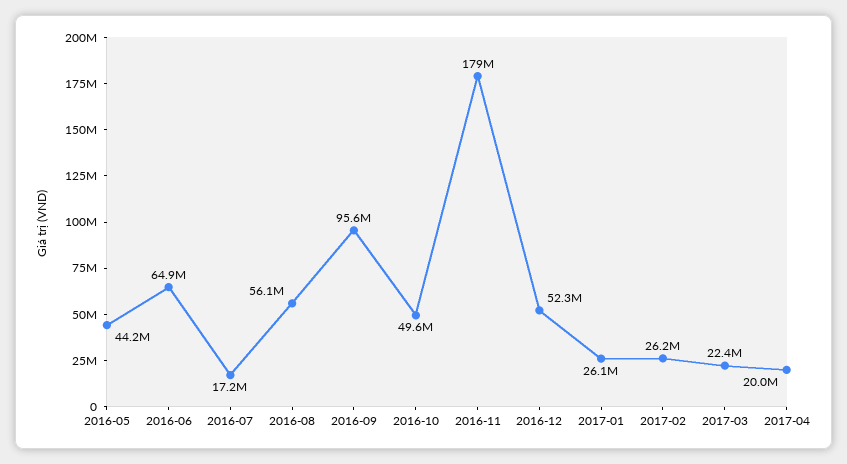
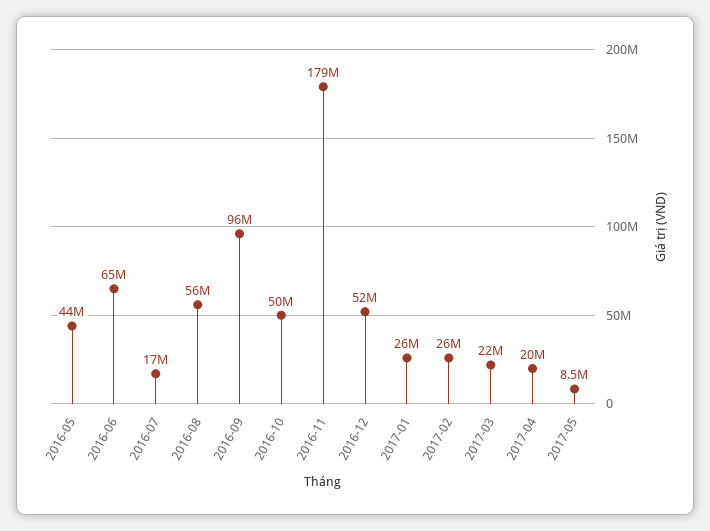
2017-05: none -> 8500000

